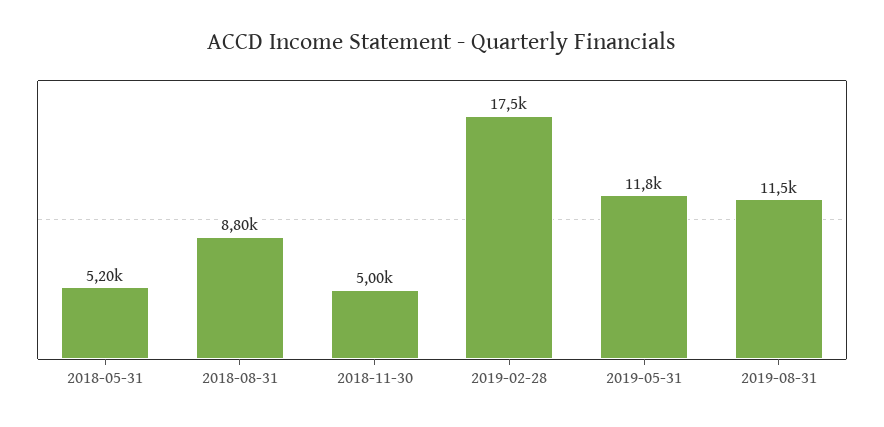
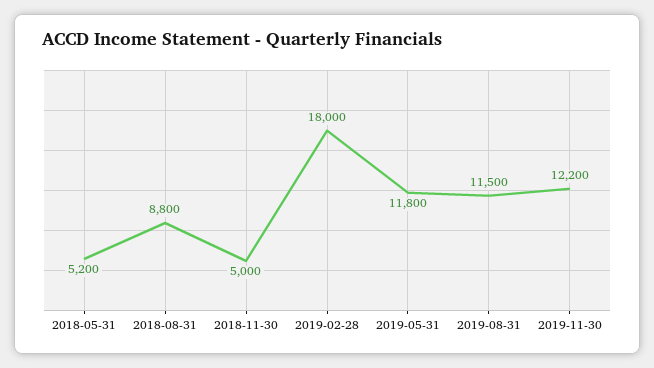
2019-02-28: 17500 -> 18000
2019-11-30: none -> 12200

